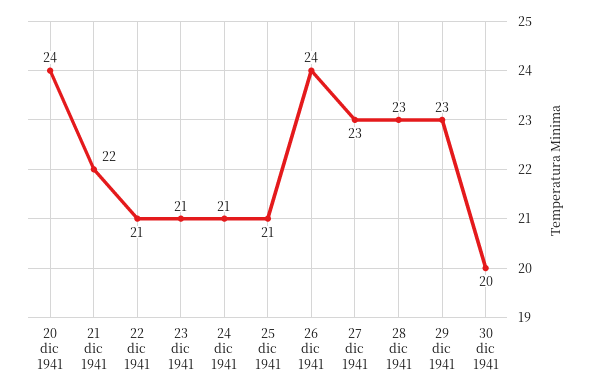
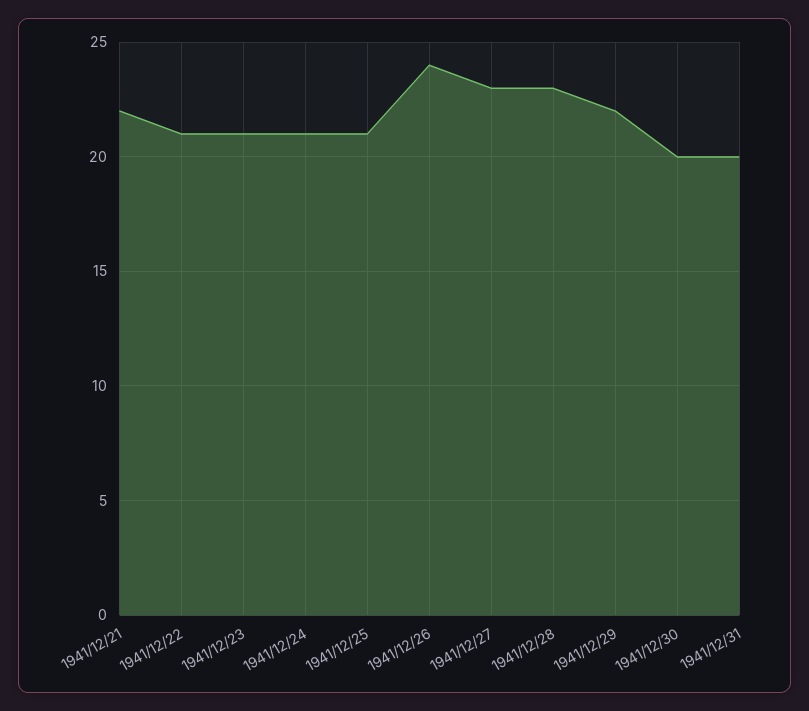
20 dic 1941: 24 -> none
29 dic 1941: 23 -> 22
1941/12/31: none -> 20

